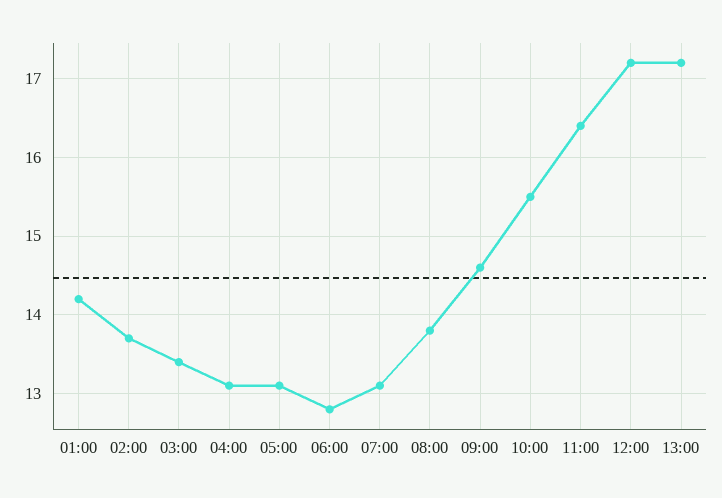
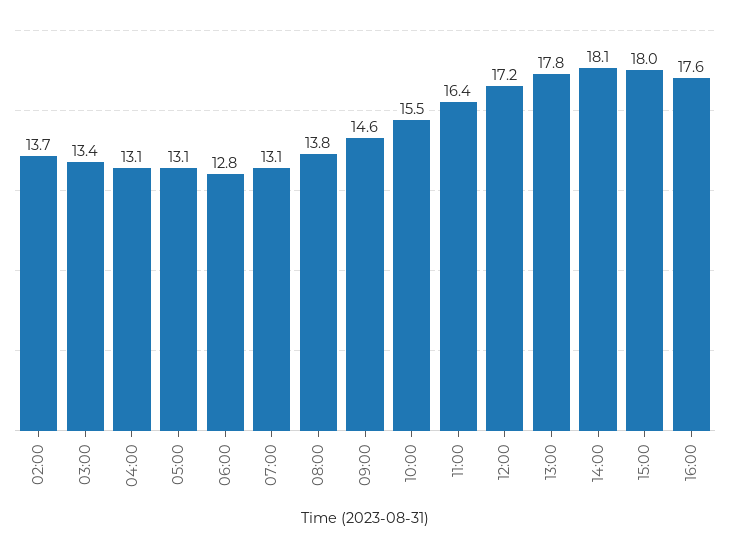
01:00: 14.2 -> none
13:00: 17.2 -> 17.8
14:00: none -> 18.1
15:00: none -> 18
16:00: none -> 17.6

